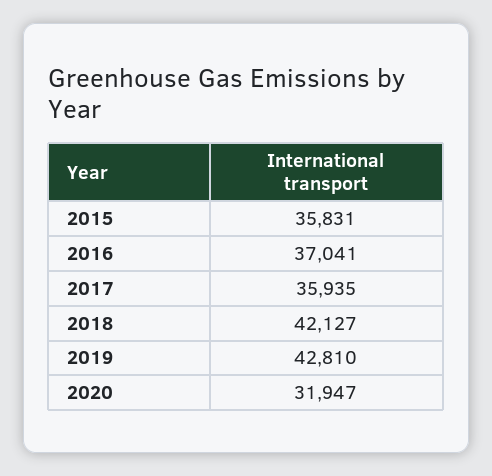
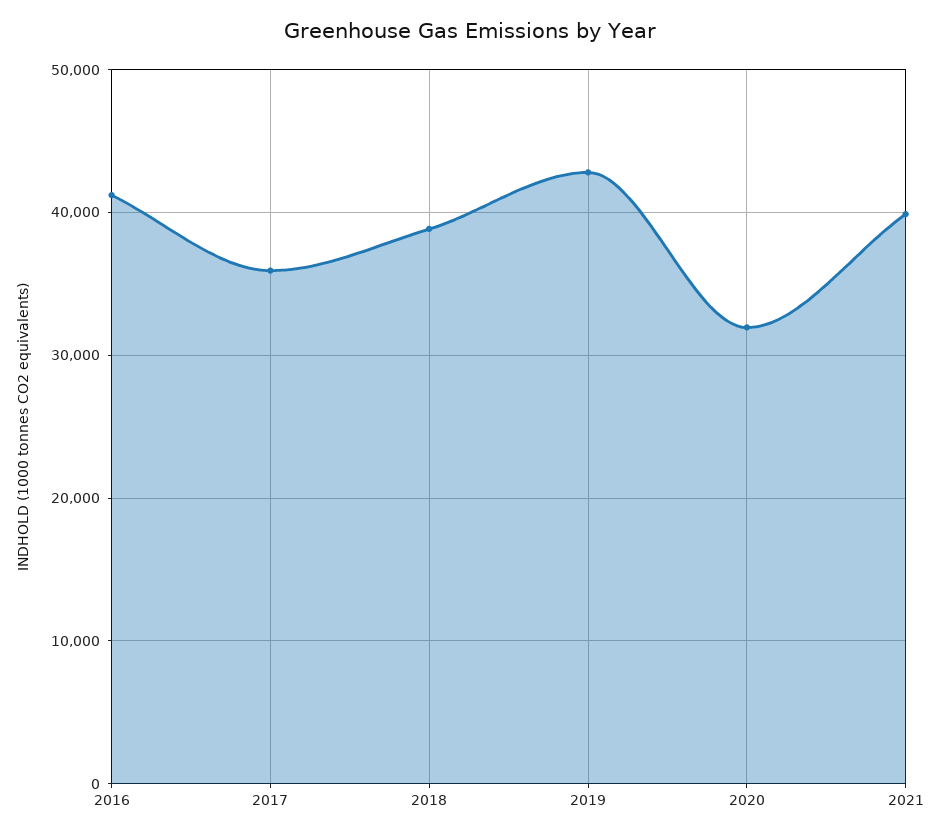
2015: 35831 -> none
2016: 37041 -> 41000
2018: 42127 -> 39000
2021: none -> 40000

